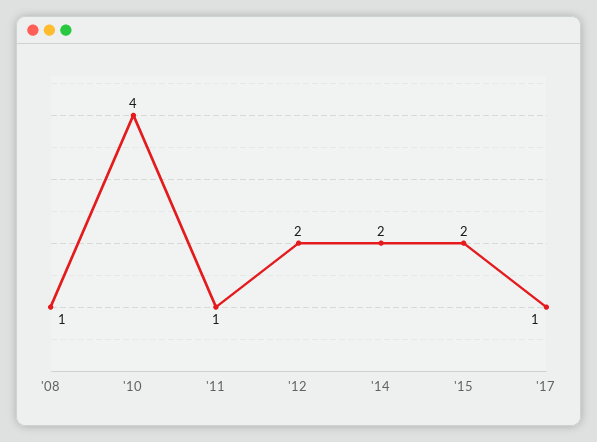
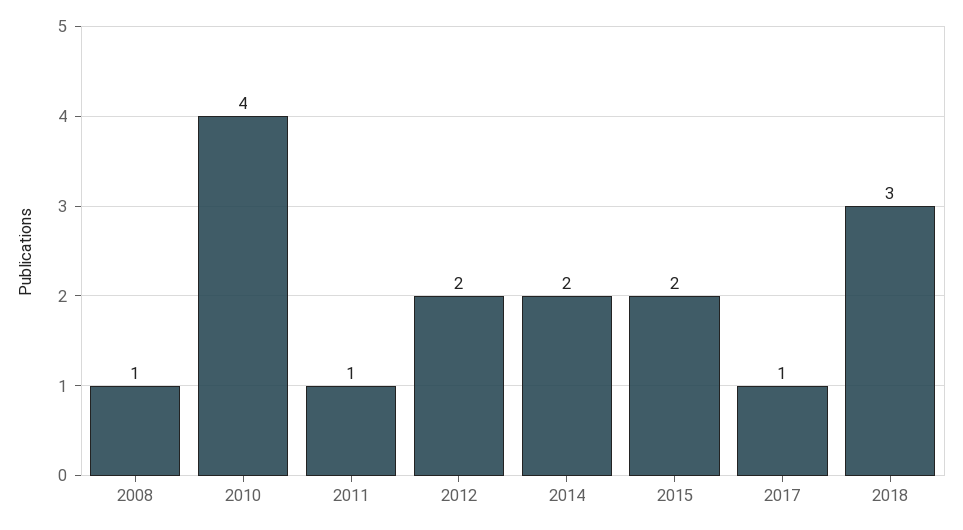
2018: none -> 3

